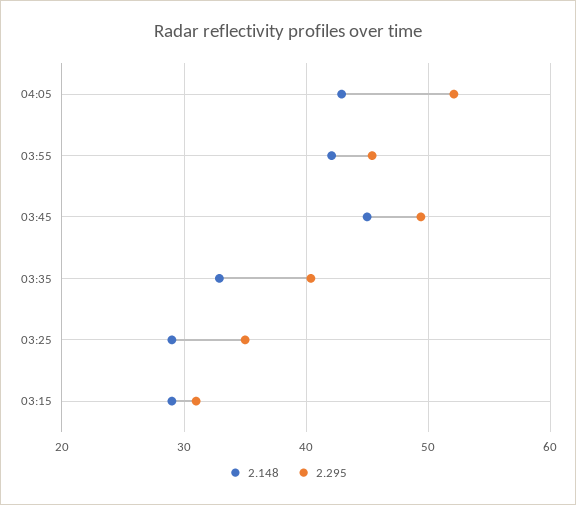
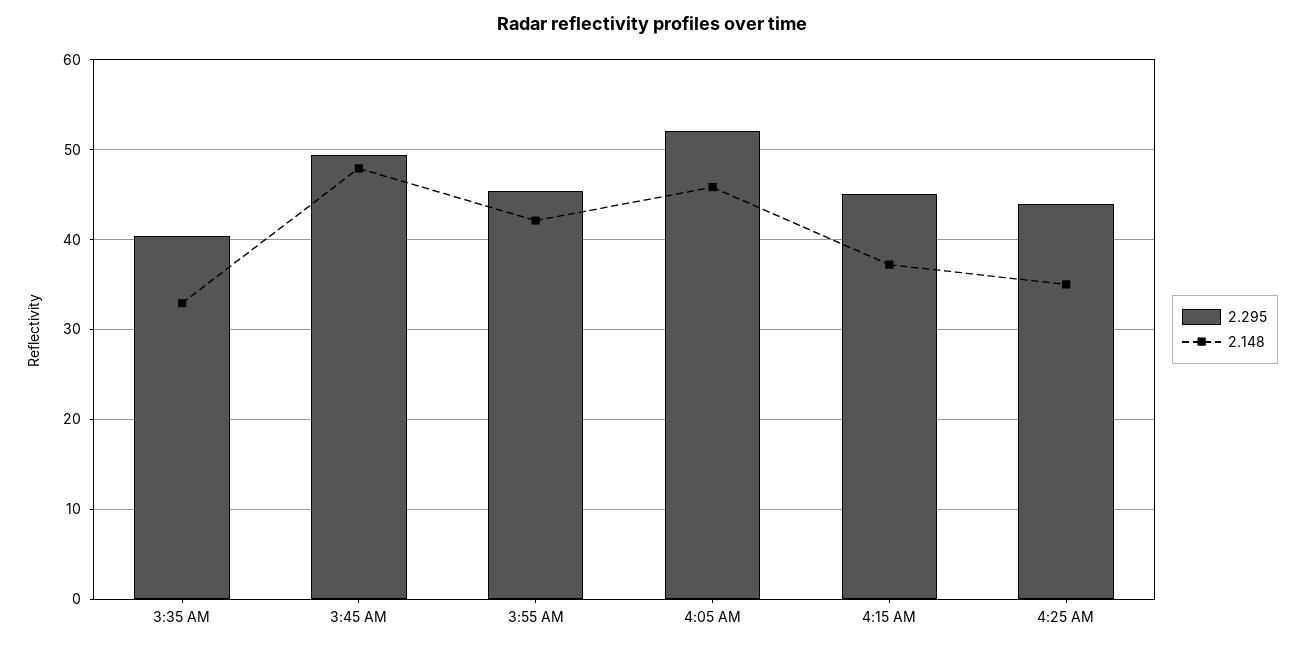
2.148, 04:05: 43 -> 46
2.148, 03:45: 45 -> 48
2.148, 03:25: 29 -> none
2.295, 03:25: 35 -> none
2.148, 03:15: 29 -> none
2.295, 03:15: 31 -> none
2.295, 4:15 AM: none -> 45
2.148, 4:15 AM: none -> 37
2.295, 4:25 AM: none -> 44
2.148, 4:25 AM: none -> 35

